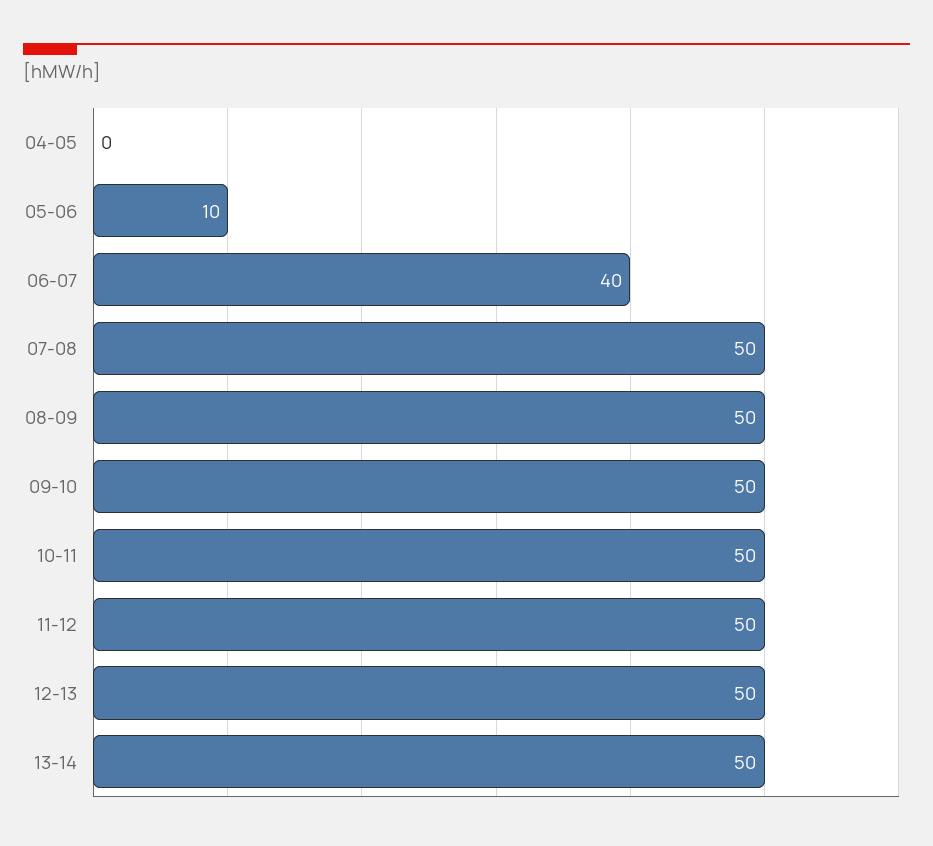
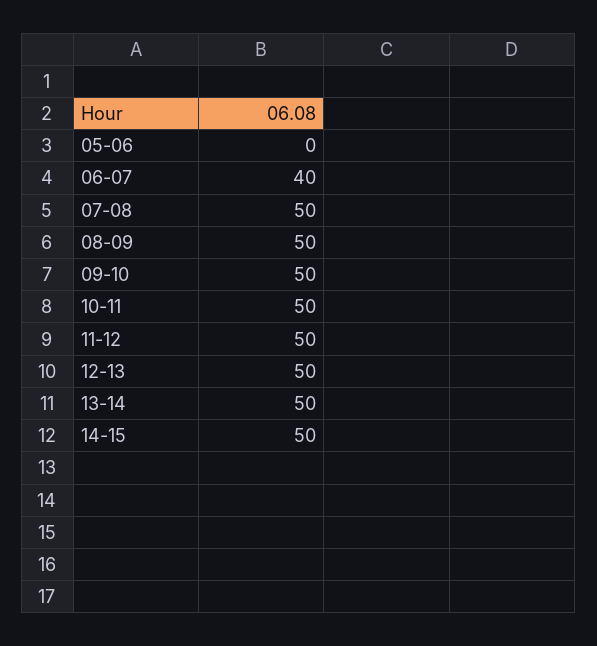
04-05: 0 -> none
05-06: 10 -> 0
14-15: none -> 50

